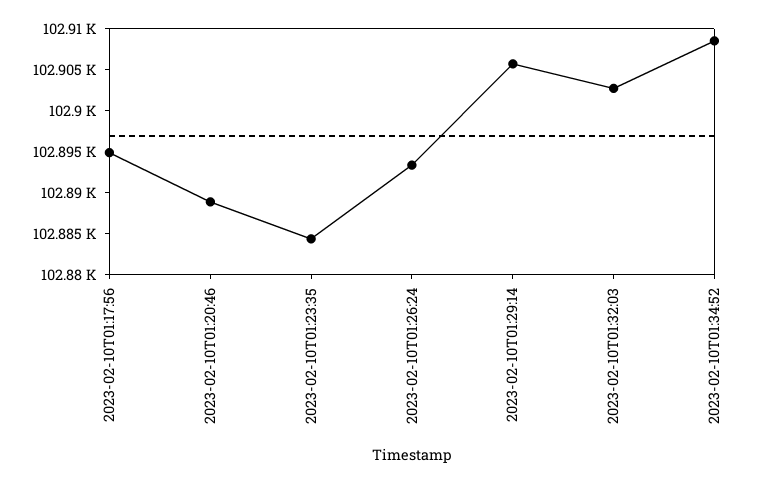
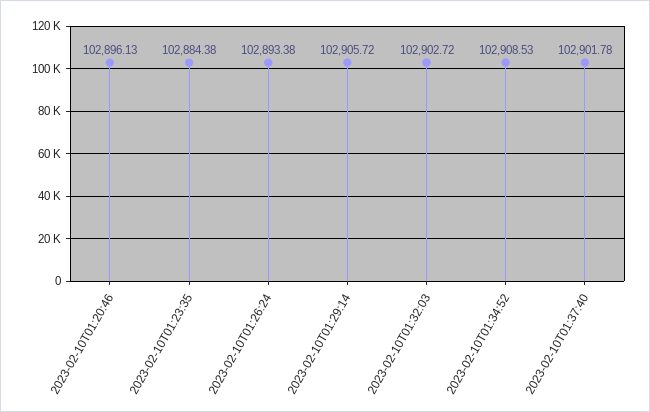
2023-02-10T01:17:56: 102895 -> none
2023-02-10T01:20:46: 102889 -> 102896.13
2023-02-10T01:37:40: none -> 102901.78

